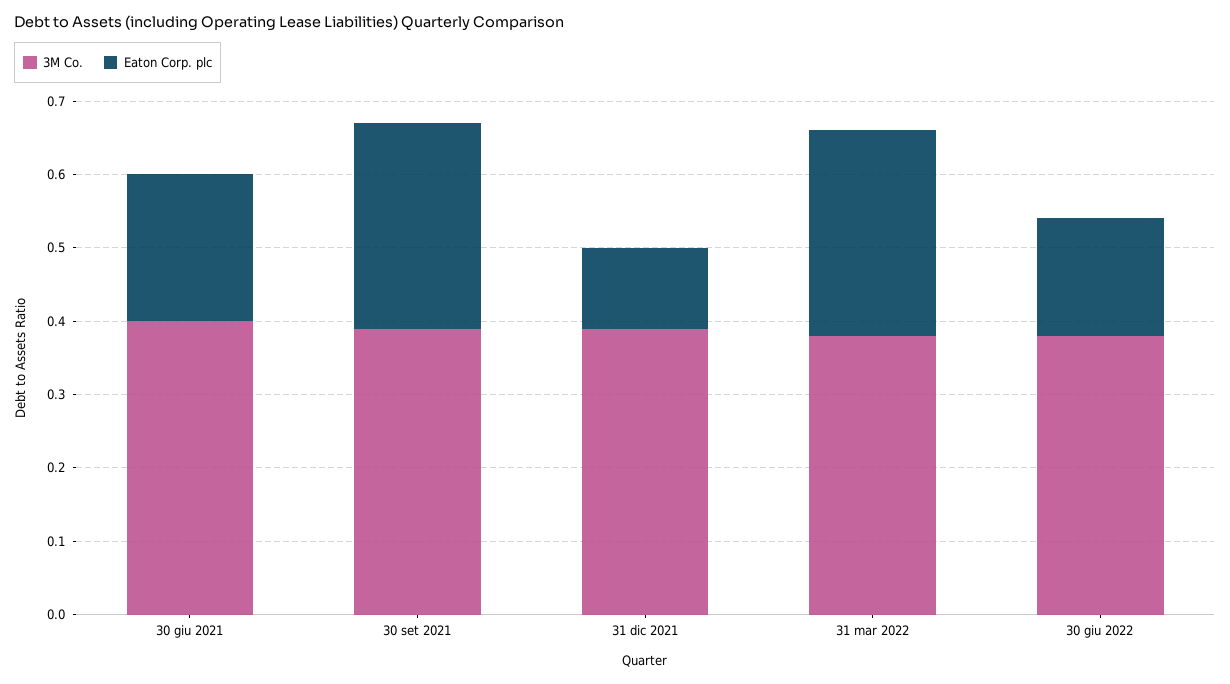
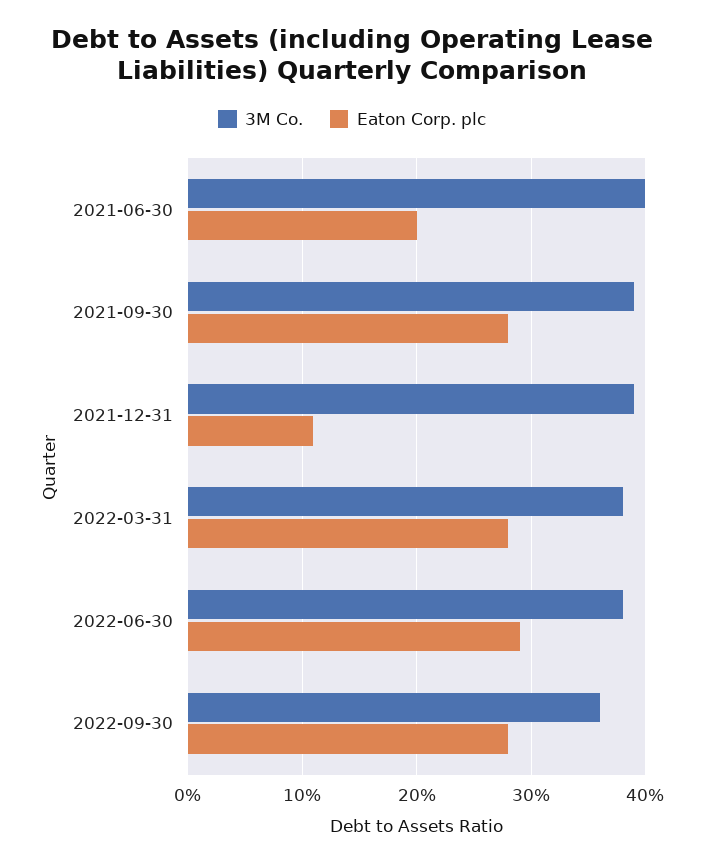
Eaton Corp. plc, 30 giu 2022: 0.15 -> 0.29
3M Co., 2022-09-30: none -> 0.36
Eaton Corp. plc, 2022-09-30: none -> 0.28

